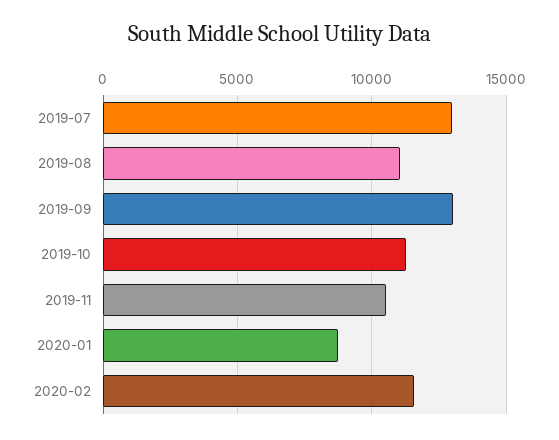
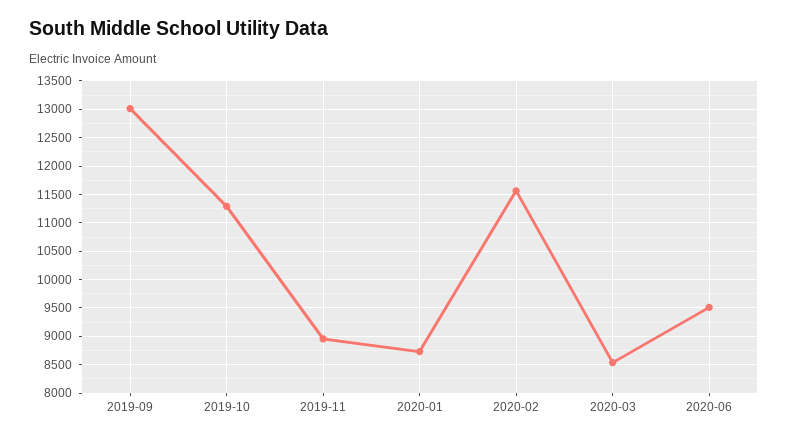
2019-07: 13000 -> none
2019-08: 11000 -> none
2019-11: 10500 -> 9000
2020-03: none -> 8500
2020-06: none -> 9500

